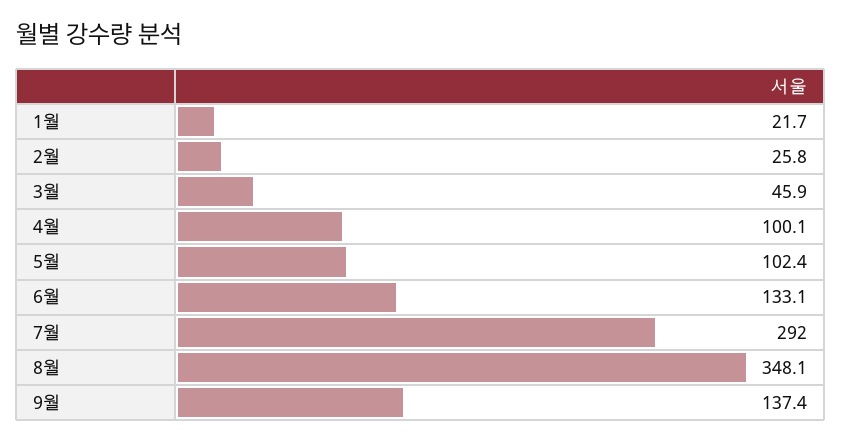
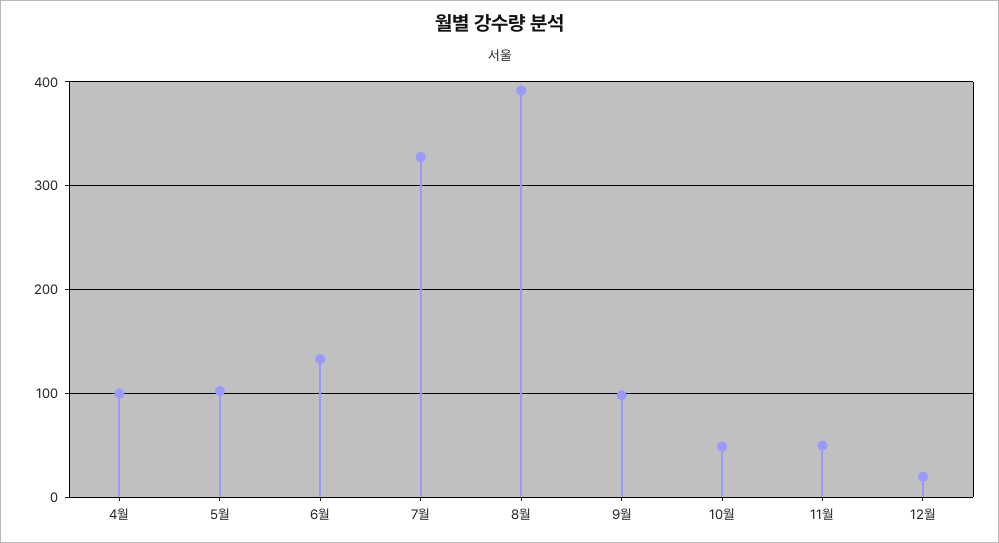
1월: 21.7 -> none
2월: 25.8 -> none
3월: 45.9 -> none
7월: 292 -> 330
8월: 348.1 -> 390
9월: 137.4 -> 100
10월: none -> 50
11월: none -> 50
12월: none -> 20

